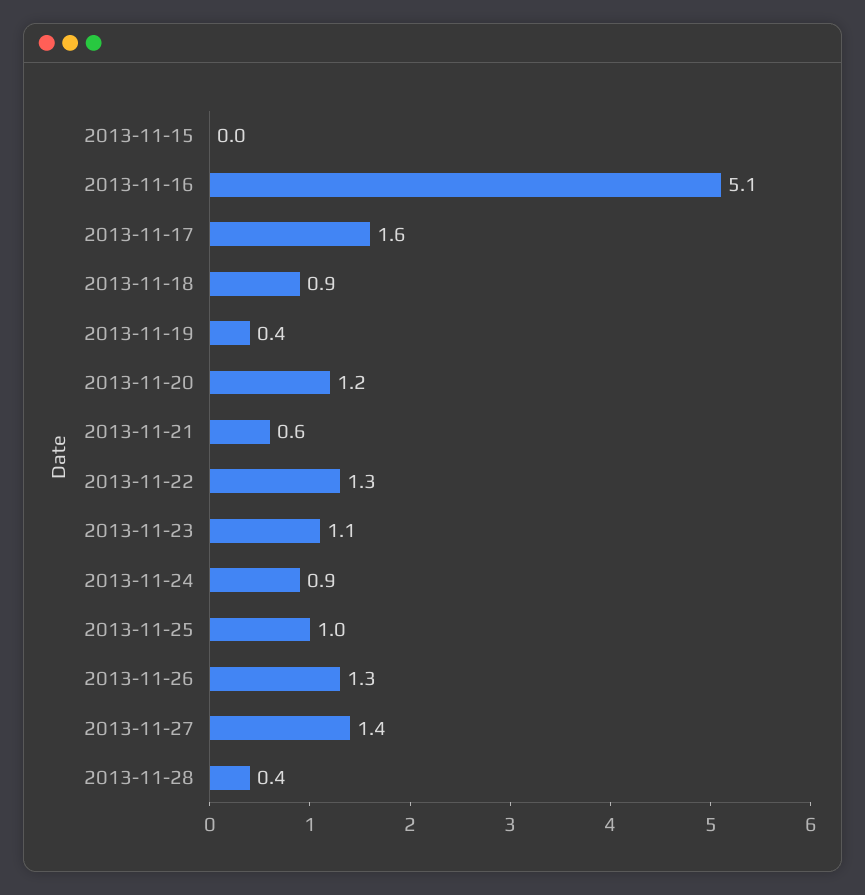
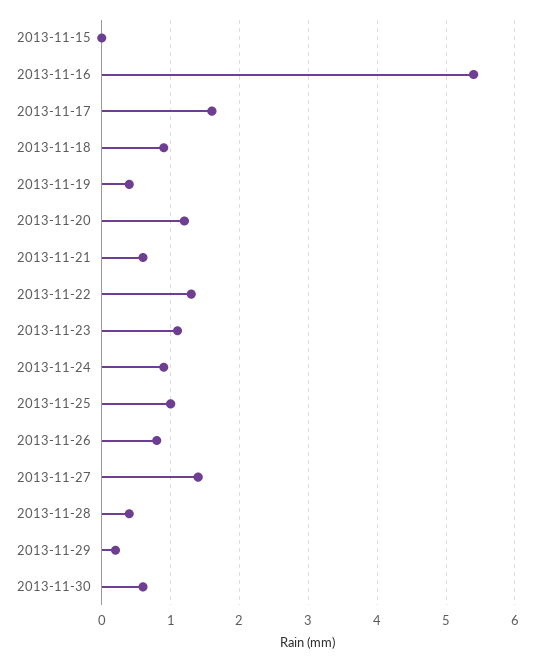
2013-11-16: 5.1 -> 5.4
2013-11-26: 1.3 -> 0.8
2013-11-29: none -> 0.2
2013-11-30: none -> 0.6

